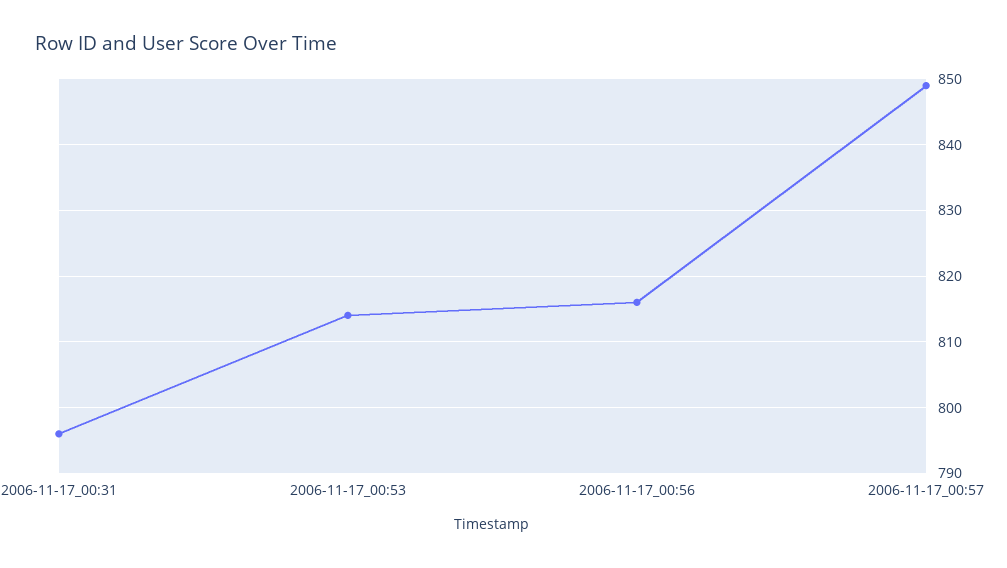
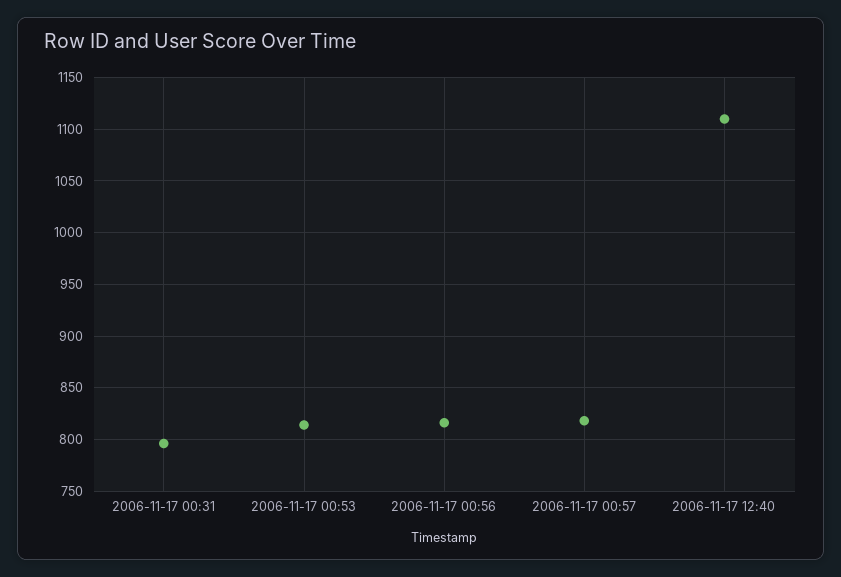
2006-11-17_00:57: 849 -> 820
2006-11-17 12:40: none -> 1110

